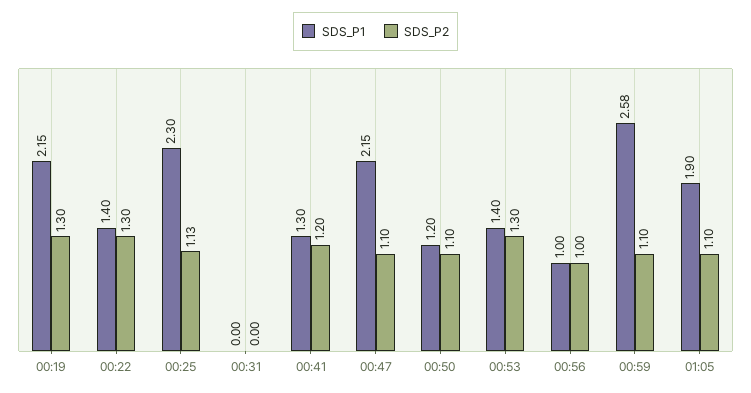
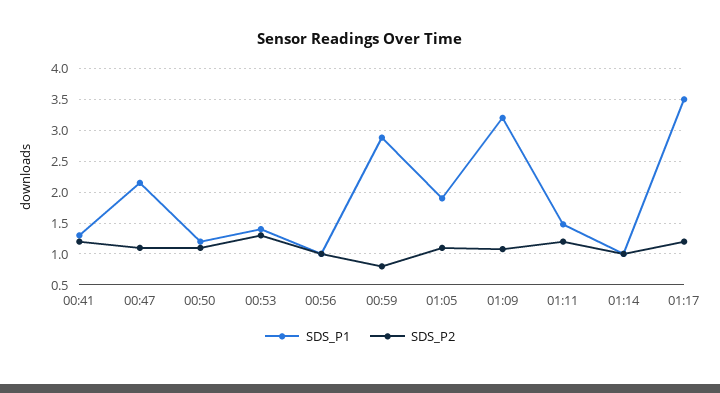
SDS_P1, 00:19: 2.15 -> none
SDS_P2, 00:19: 1.3 -> none
SDS_P1, 00:22: 1.4 -> none
SDS_P2, 00:22: 1.3 -> none
SDS_P1, 00:25: 2.3 -> none
SDS_P2, 00:25: 1.13 -> none
SDS_P1, 00:31: 0 -> none
SDS_P2, 00:31: 0 -> none
SDS_P1, 00:59: 2.58 -> 2.9
SDS_P2, 00:59: 1.1 -> 0.8
SDS_P1, 01:09: none -> 3.2
SDS_P2, 01:09: none -> 1.1
SDS_P1, 01:11: none -> 1.5
SDS_P2, 01:11: none -> 1.2
SDS_P1, 01:14: none -> 1
SDS_P2, 01:14: none -> 1
SDS_P1, 01:17: none -> 3.5
SDS_P2, 01:17: none -> 1.2

